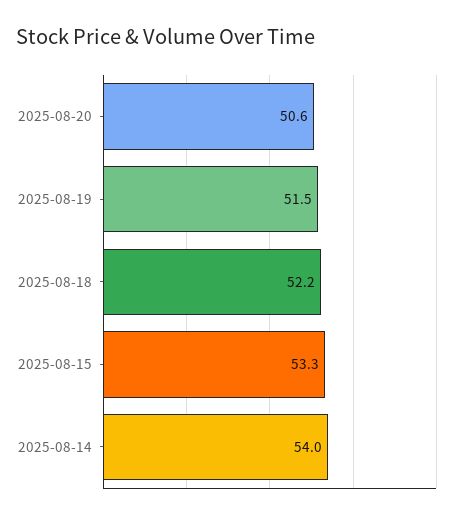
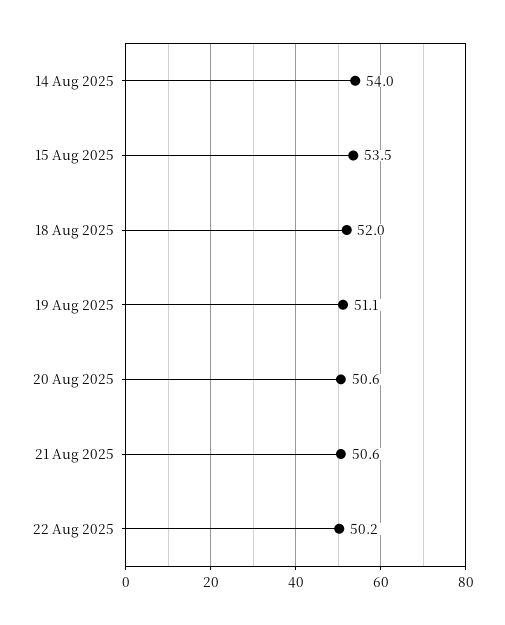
2025-08-19: 51.5 -> 51.1
2025-08-18: 52.2 -> 52
2025-08-15: 53.3 -> 53.5
21 Aug 2025: none -> 50.6
22 Aug 2025: none -> 50.2

